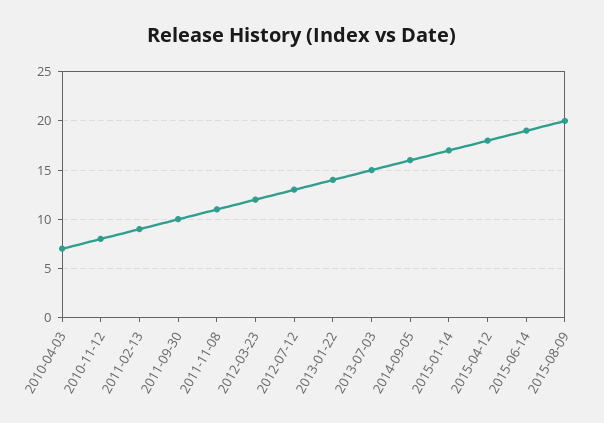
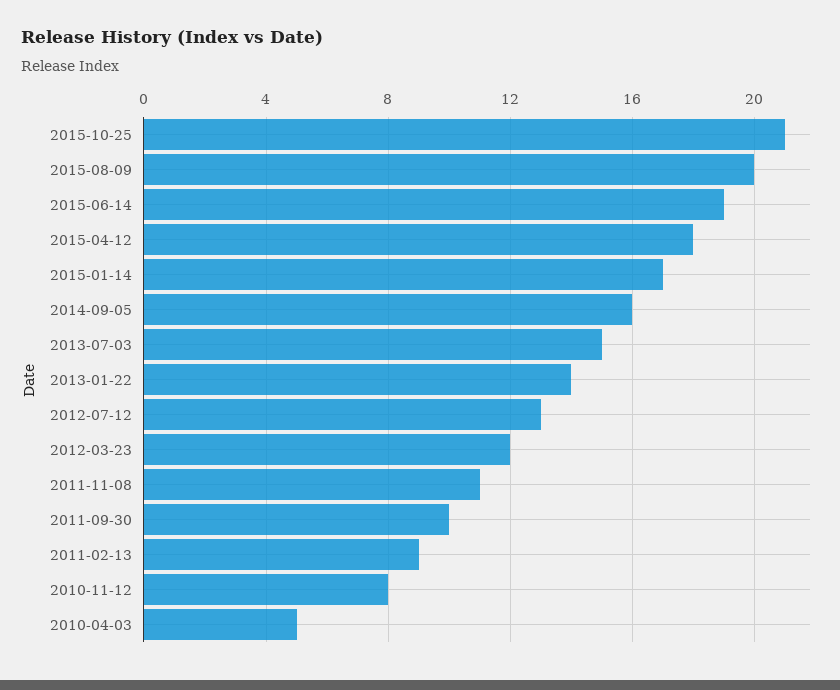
2010-04-03: 7 -> 5
2015-10-25: none -> 21

